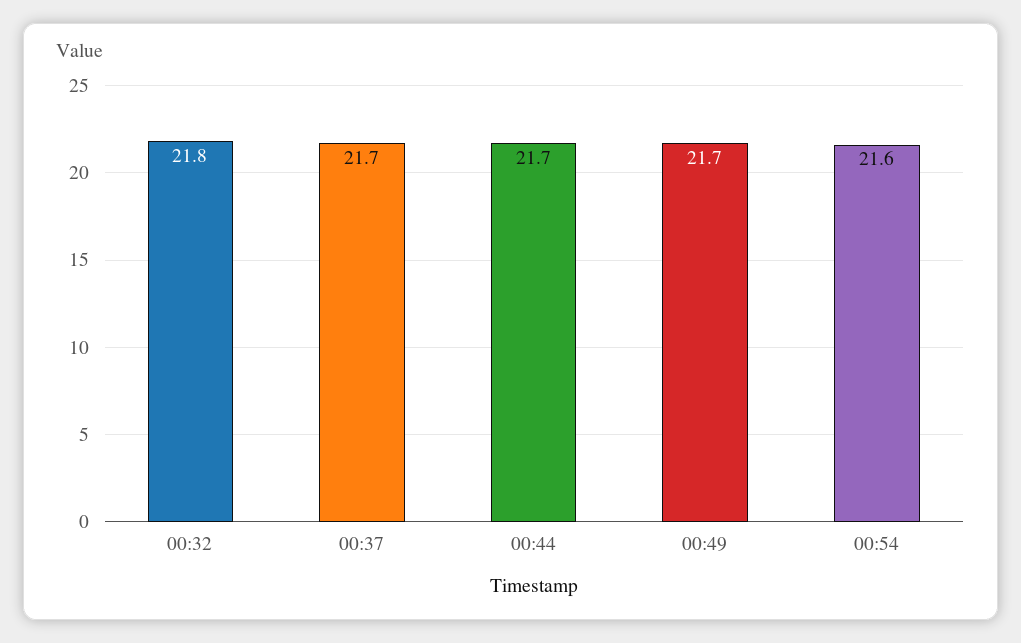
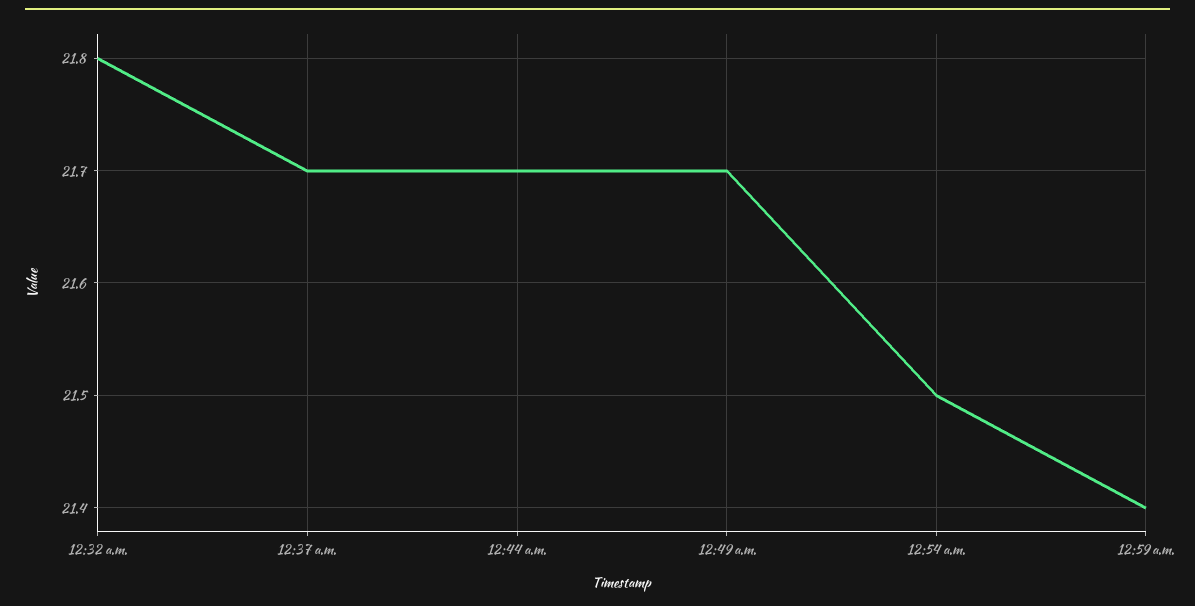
00:54: 21.6 -> 21.5
12:59 a.m.: none -> 21.4

